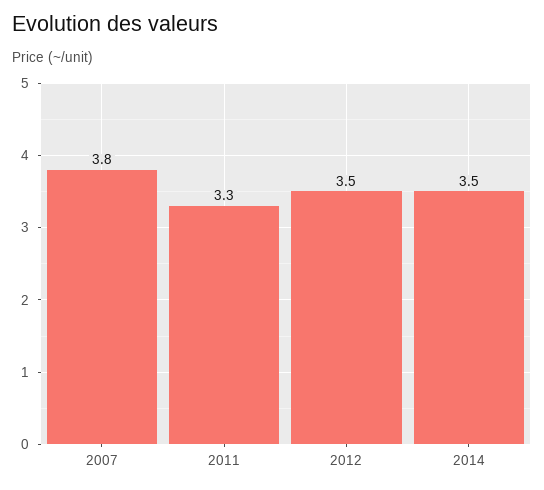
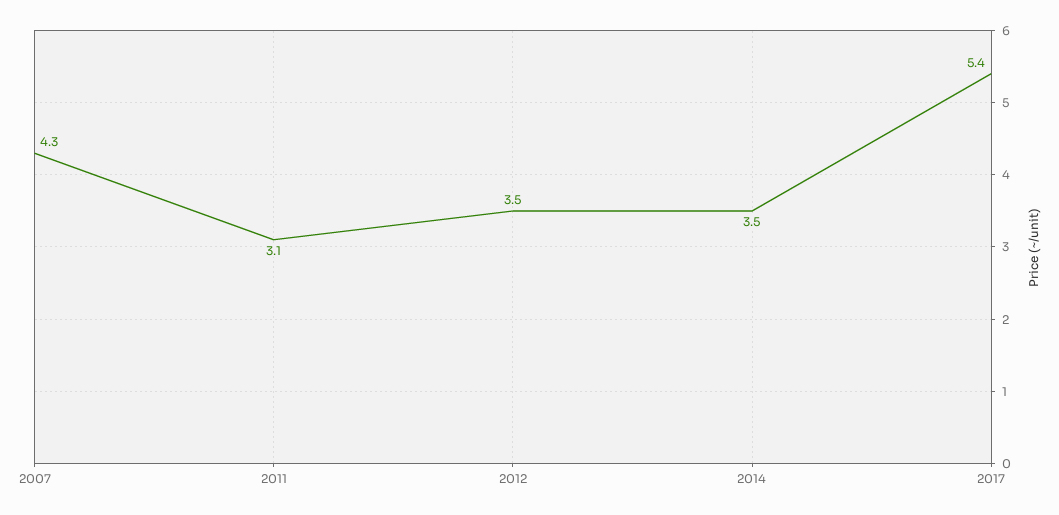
2007: 3.8 -> 4.3
2011: 3.3 -> 3.1
2017: none -> 5.4

